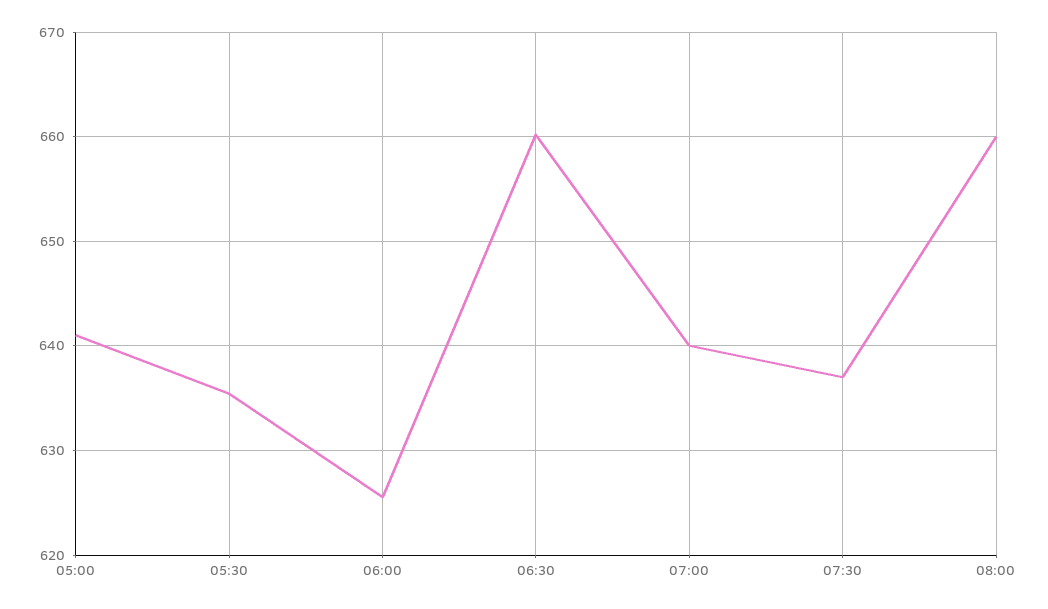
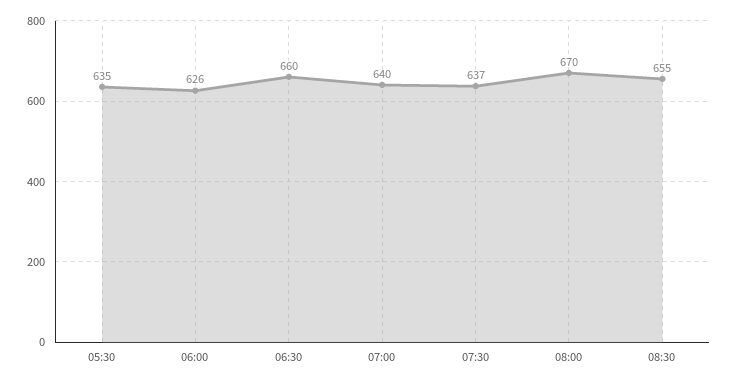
05:00: 641 -> none
08:00: 660 -> 670
08:30: none -> 655

